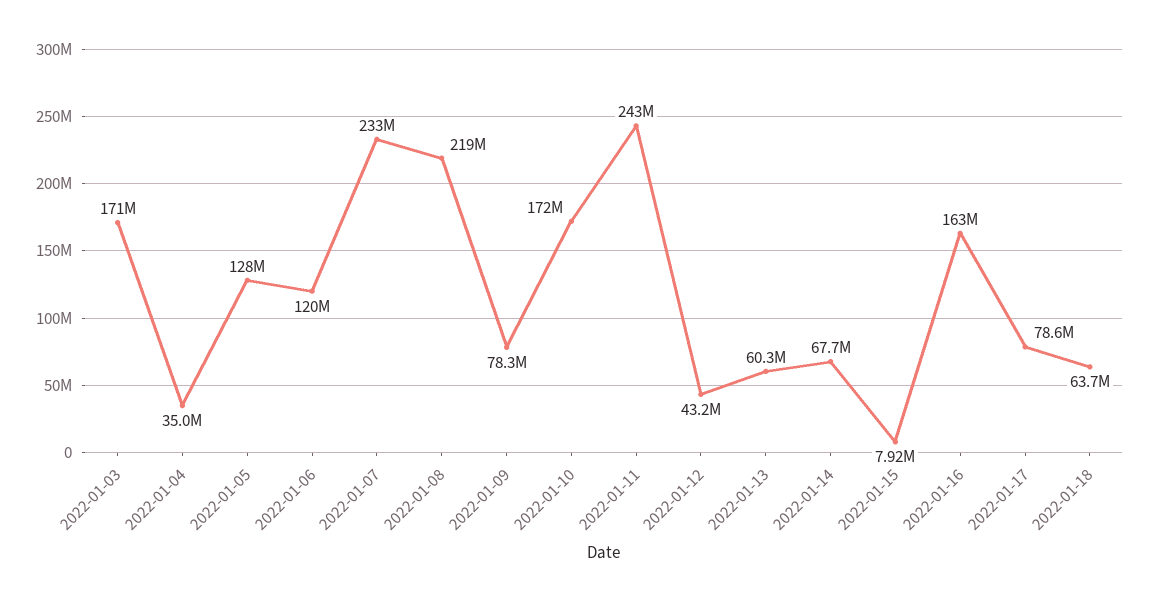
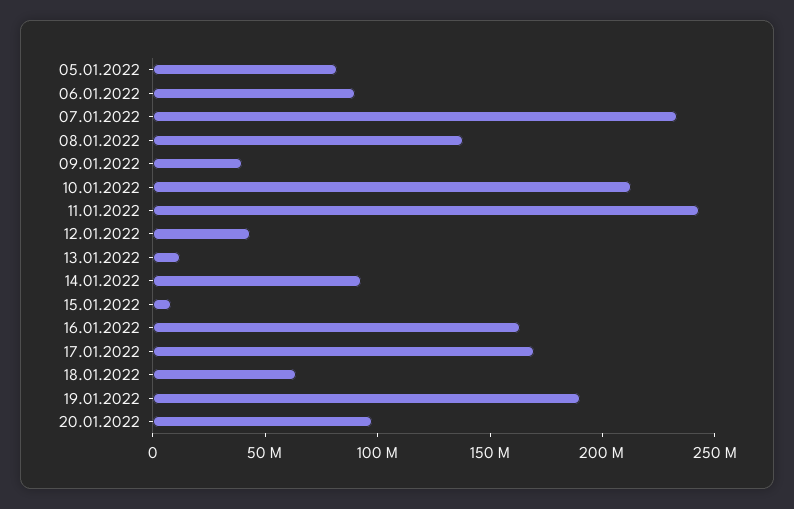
2022-01-03: 171000000 -> none
2022-01-04: 35000000 -> none
2022-01-05: 128000000 -> 80000000
2022-01-06: 120000000 -> 90000000
2022-01-08: 219000000 -> 140000000
2022-01-09: 78300000 -> 40000000
2022-01-10: 172000000 -> 210000000
2022-01-13: 60300000 -> 10000000
2022-01-14: 67700000 -> 90000000
2022-01-17: 78600000 -> 170000000
19.01.2022: none -> 190000000
20.01.2022: none -> 100000000

